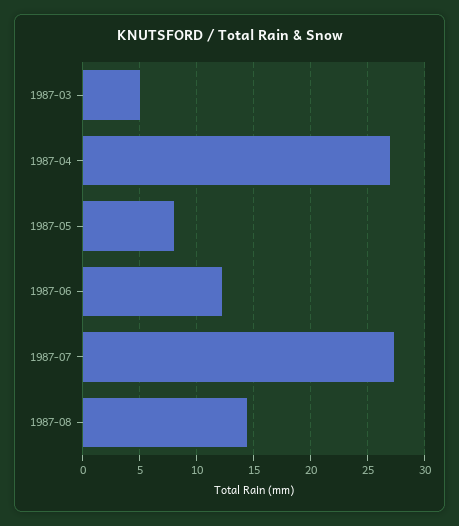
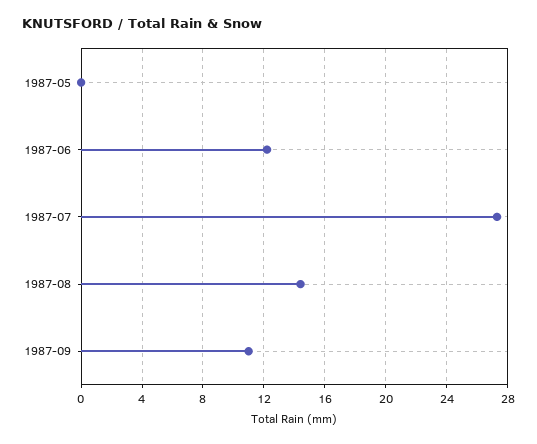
1987-03: 5 -> none
1987-04: 27 -> none
1987-05: 8 -> 0
1987-09: none -> 11

